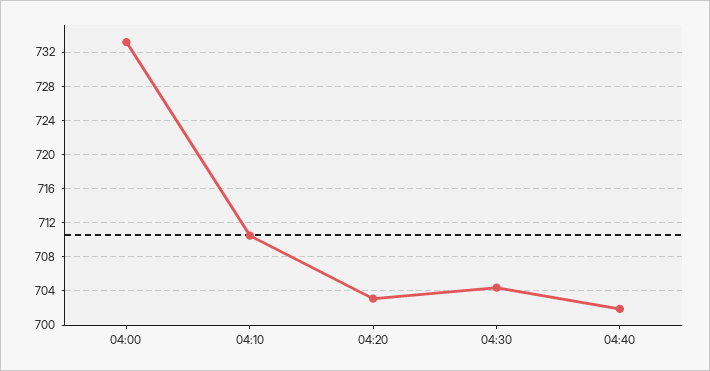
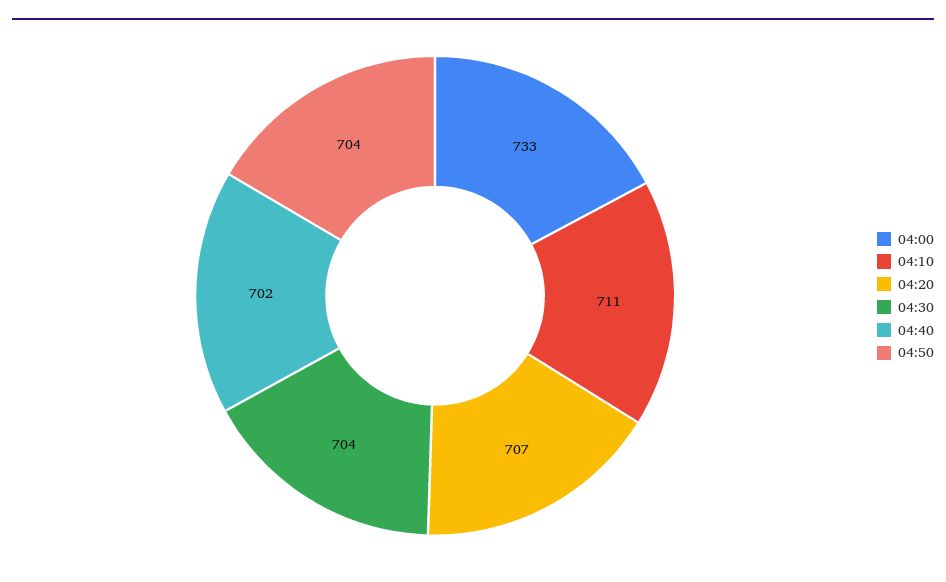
04:20: 703 -> 707
04:50: none -> 704

